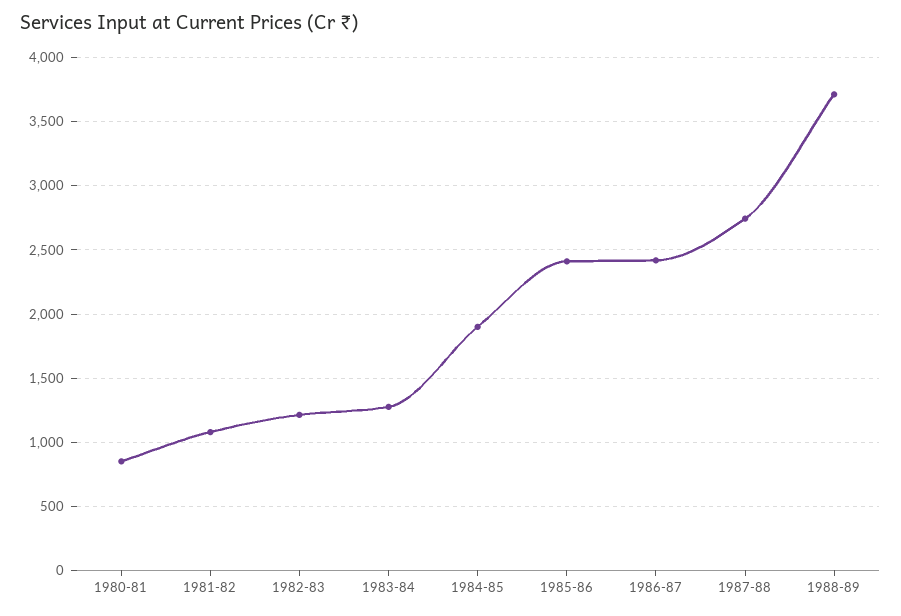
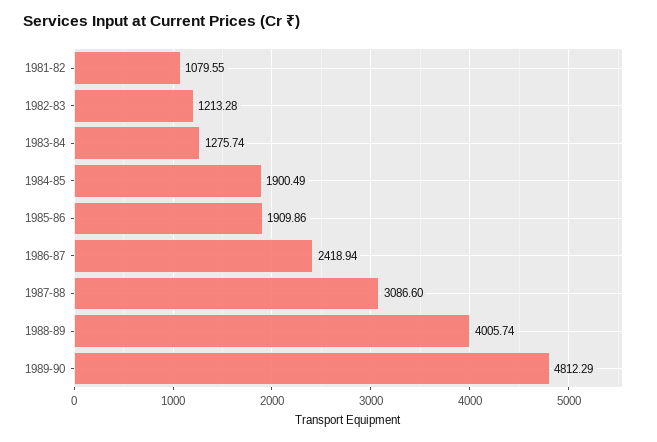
1980-81: 850 -> none
1985-86: 2400 -> 1909.86
1987-88: 2750 -> 3086.6
1988-89: 3700 -> 4005.74
1989-90: none -> 4812.29

